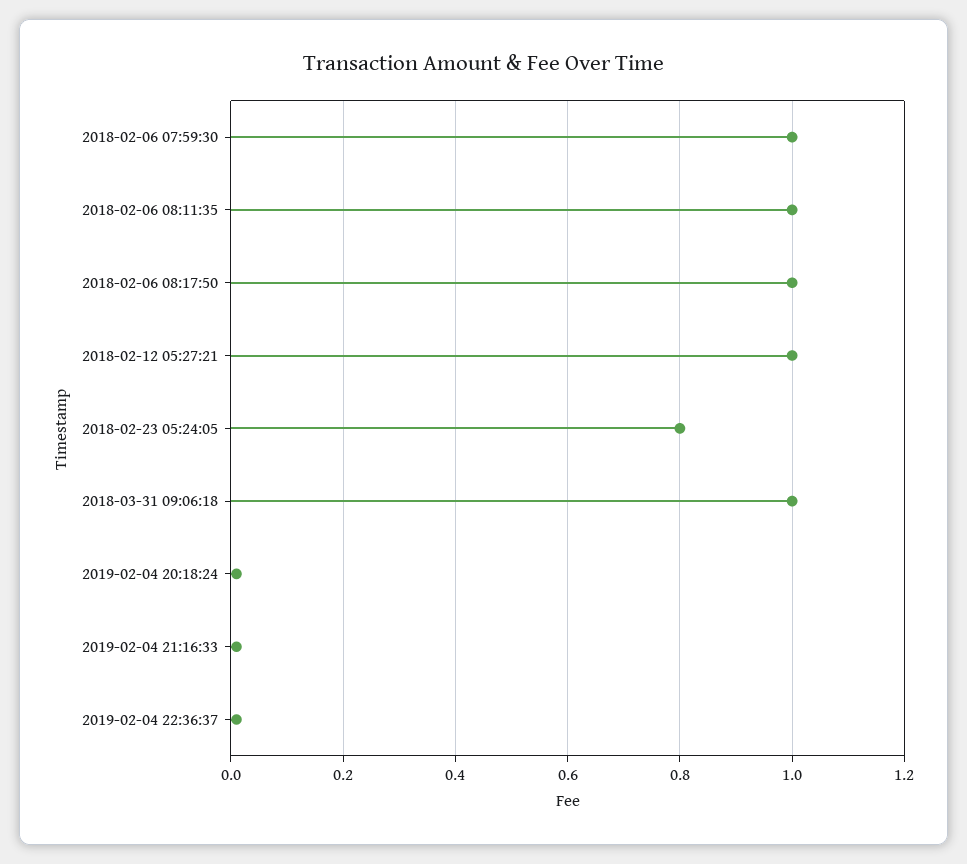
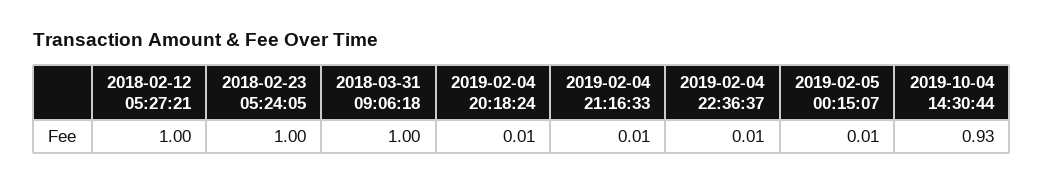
2018-02-06 07:59:30: 1 -> none
2018-02-06 08:11:35: 1 -> none
2018-02-06 08:17:50: 1 -> none
2018-02-23 05:24:05: 0.8 -> 1
2019-02-05 00:15:07: none -> 0.01
2019-10-04 14:30:44: none -> 0.93

